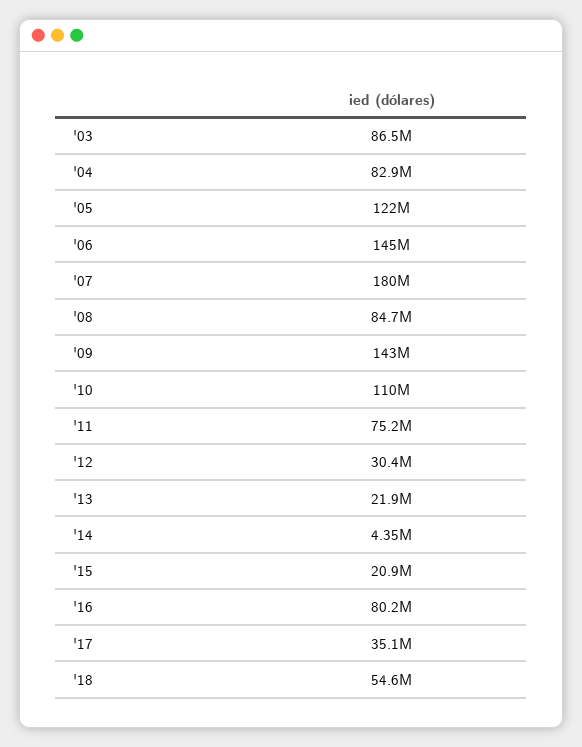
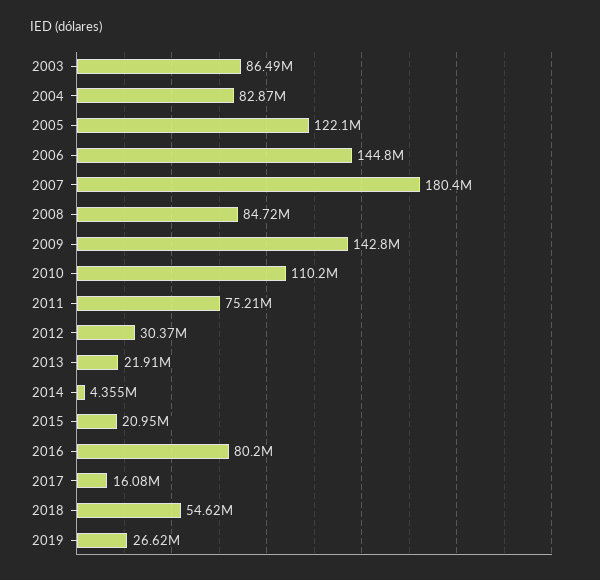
'17: 35100000 -> 16080000
2019: none -> 26620000

